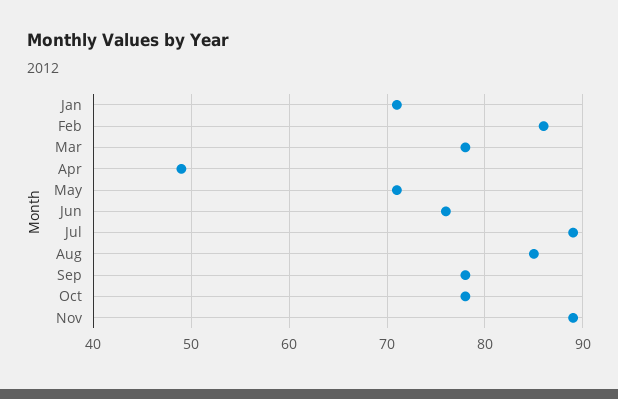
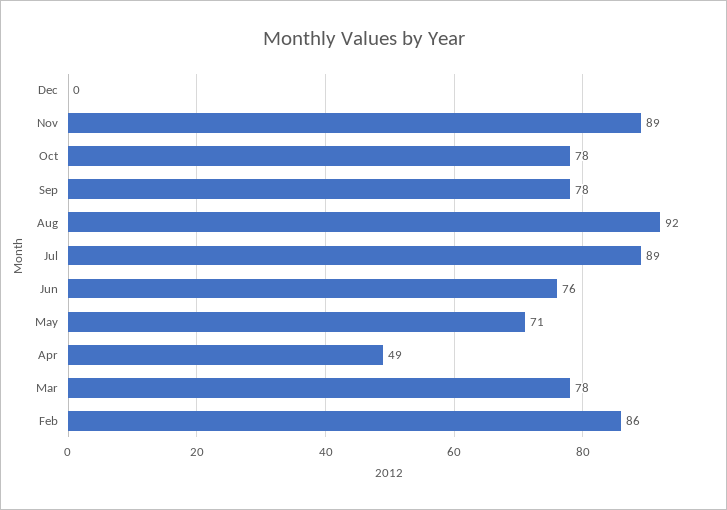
Jan: 71 -> none
Aug: 85 -> 92
Dec: none -> 0

